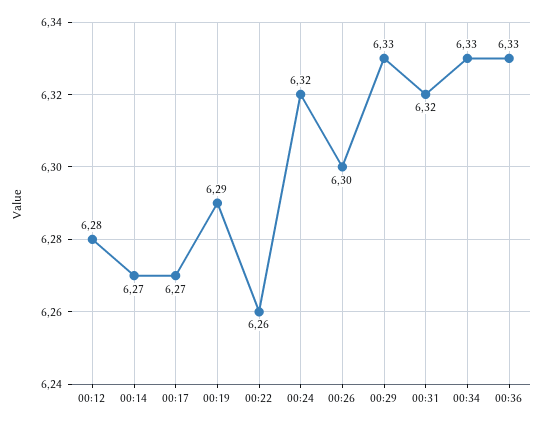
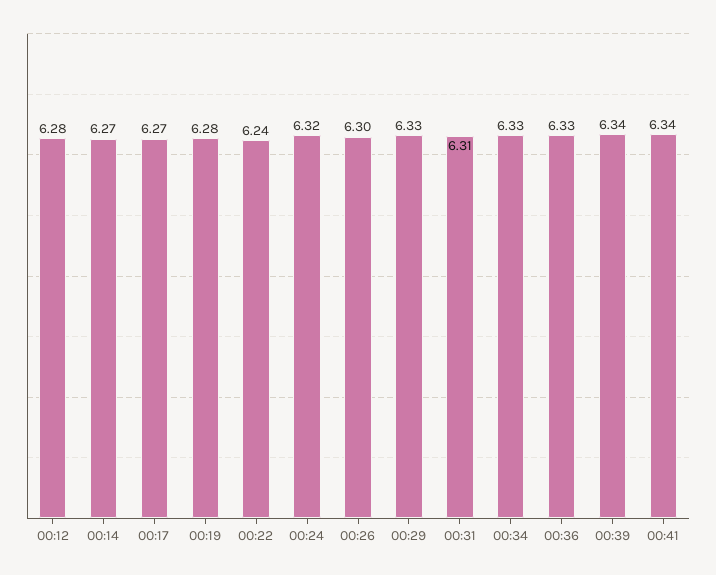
00:19: 6.29 -> 6.28
00:22: 6.26 -> 6.24
00:31: 6.32 -> 6.31
00:39: none -> 6.34
00:41: none -> 6.34

